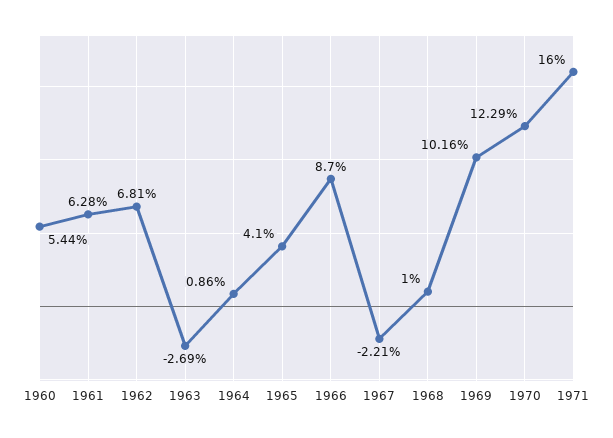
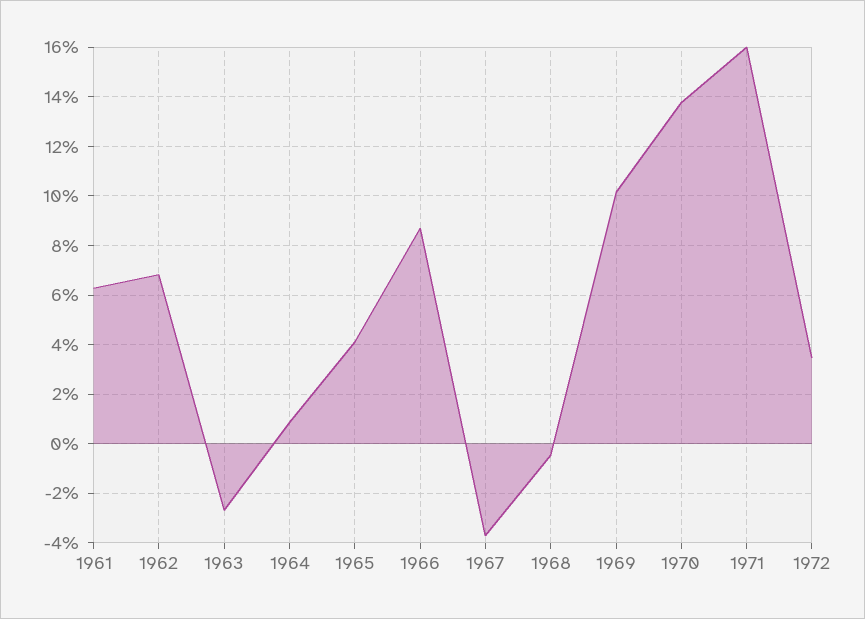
1960: 5.44 -> none
1967: -2.21 -> -3.75
1968: 1 -> -0.5
1970: 12.29 -> 13.75
1972: none -> 3.5

